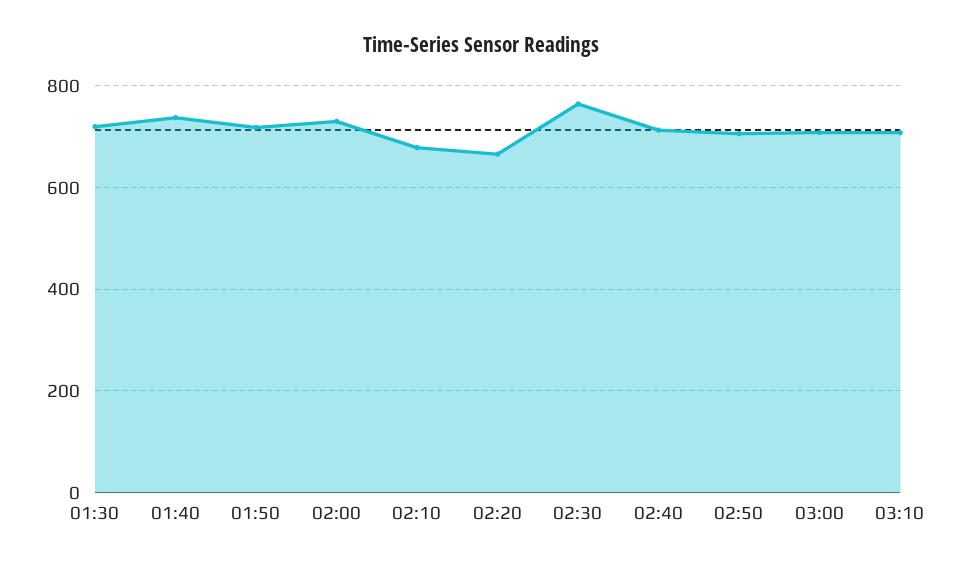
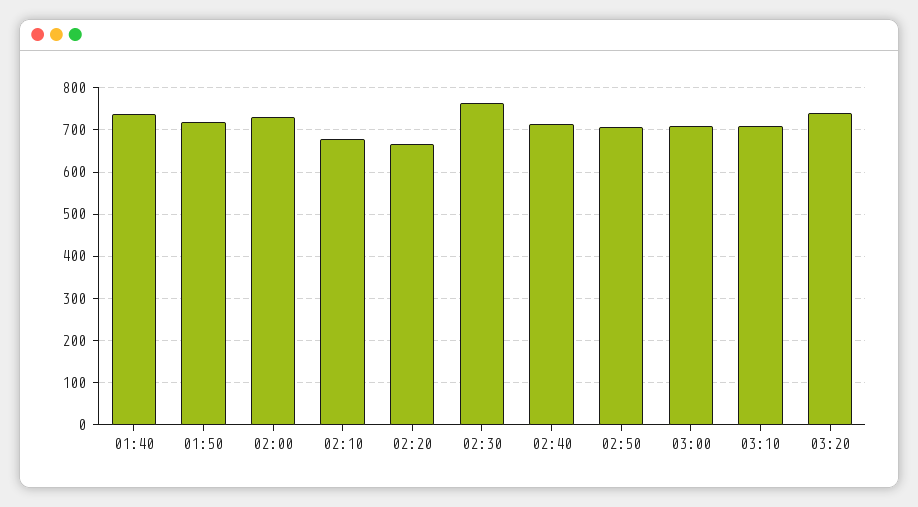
01:30: 720 -> none
03:20: none -> 740

